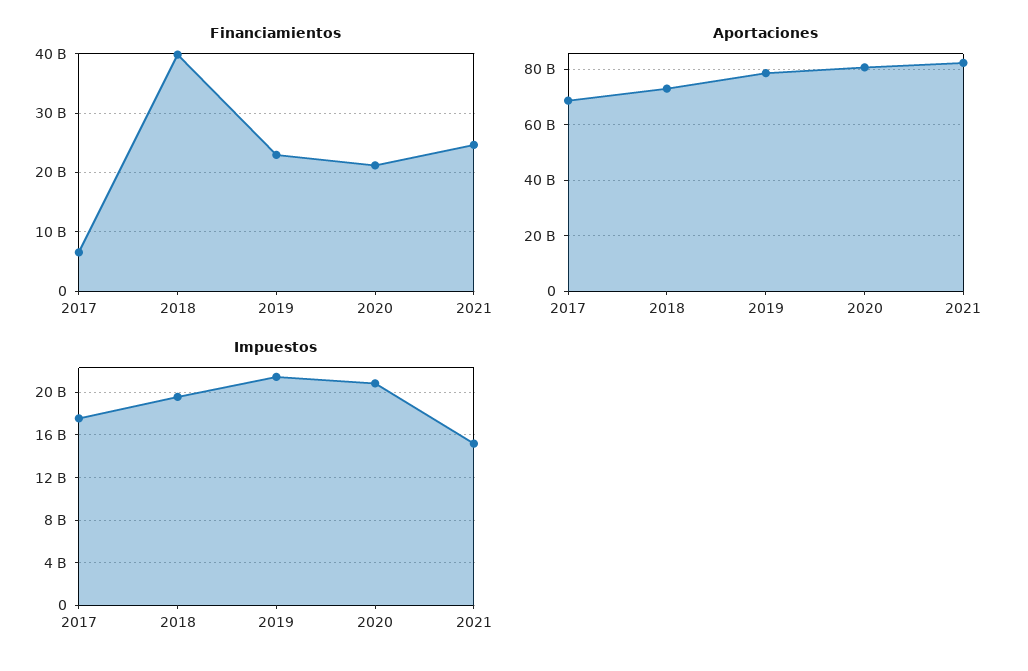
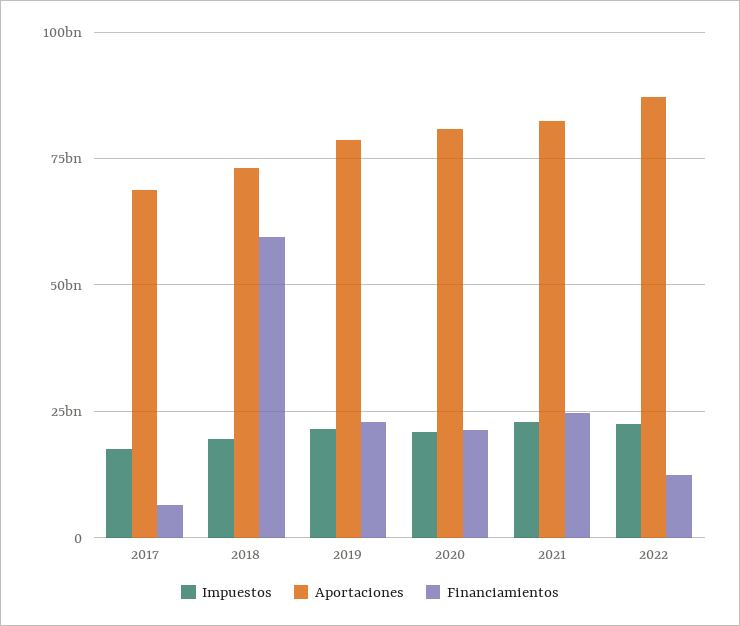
Financiamientos, 2018: 40000000000 -> 60000000000
Impuestos, 2021: 15000000000 -> 22500000000
Impuestos, 2022: none -> 22500000000
Aportaciones, 2022: none -> 87500000000
Financiamientos, 2022: none -> 12500000000

